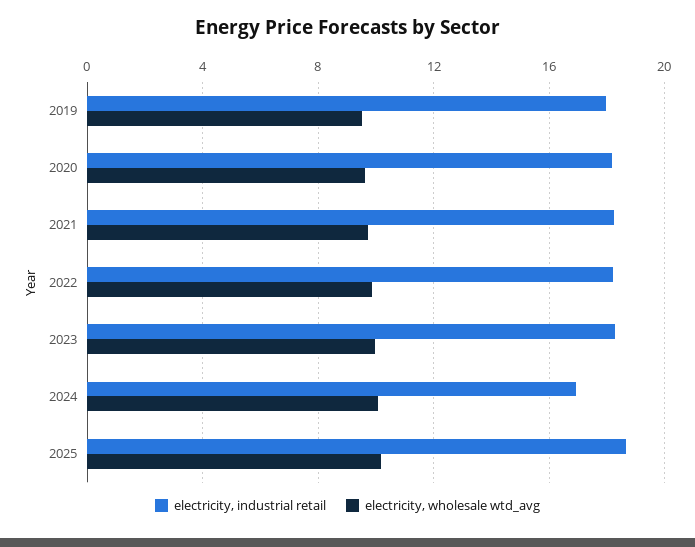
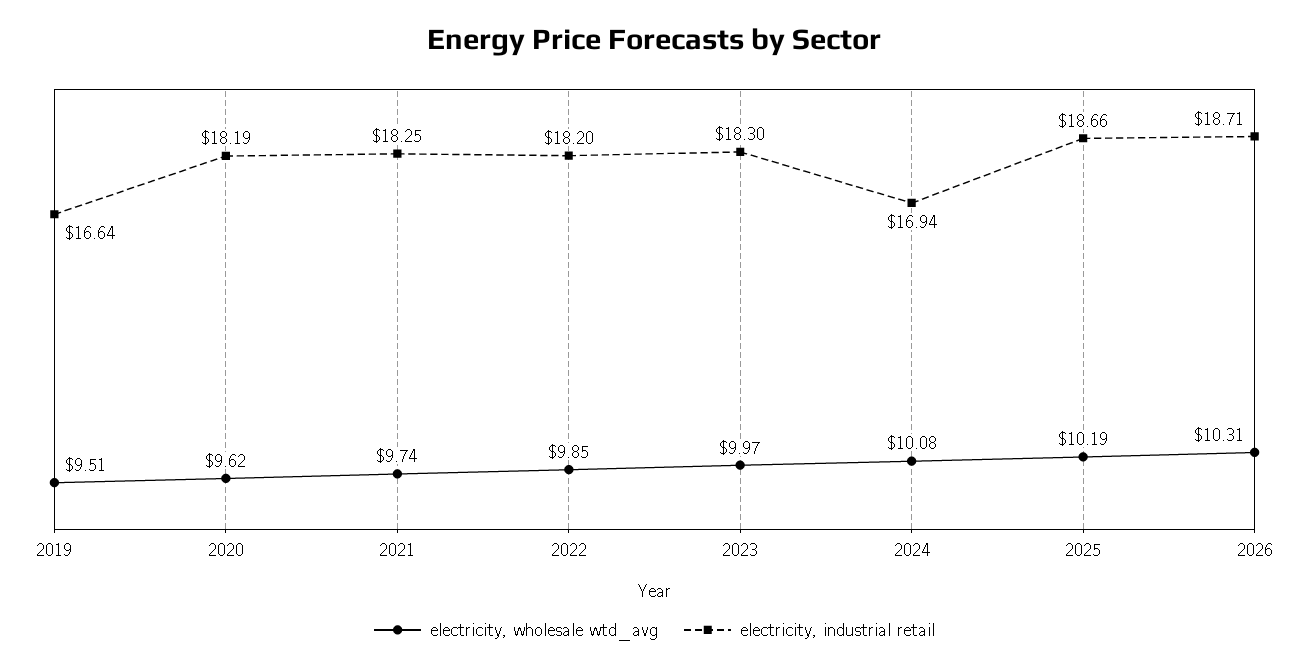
electricity, industrial retail, 2019: 18 -> 16.64
electricity, wholesale wtd_avg, 2026: none -> 10.31
electricity, industrial retail, 2026: none -> 18.71

